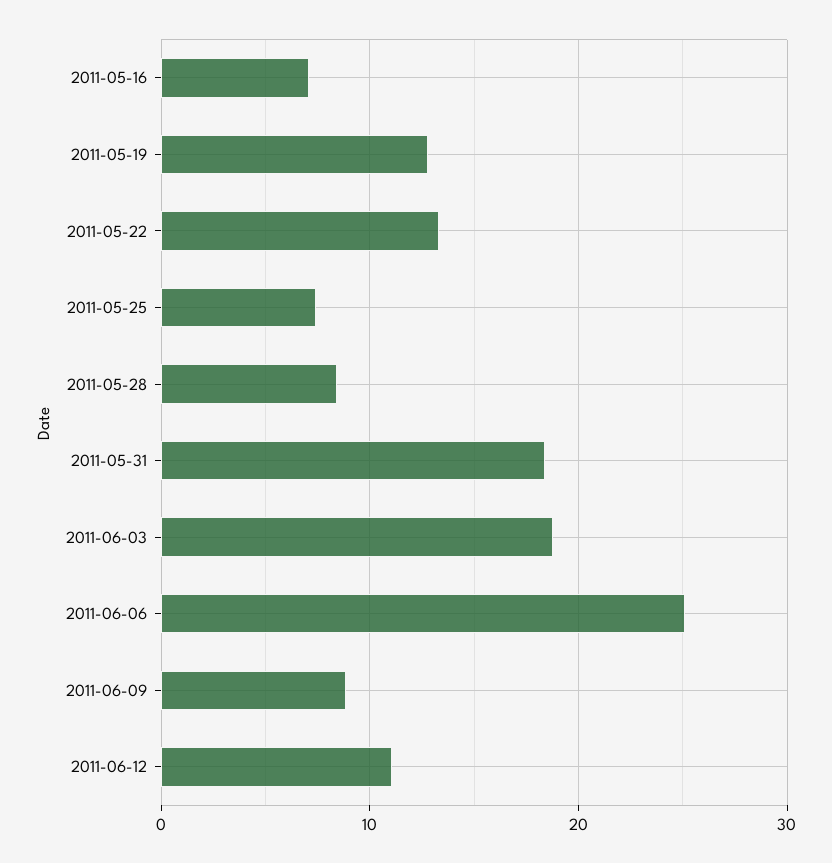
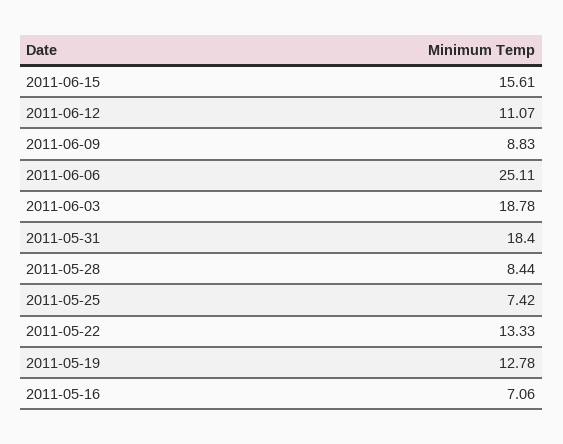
2011-06-15: none -> 15.61

